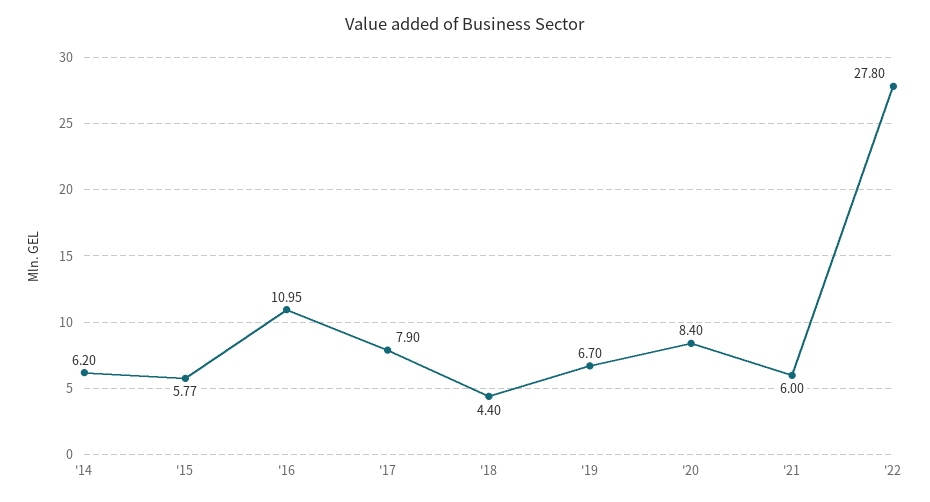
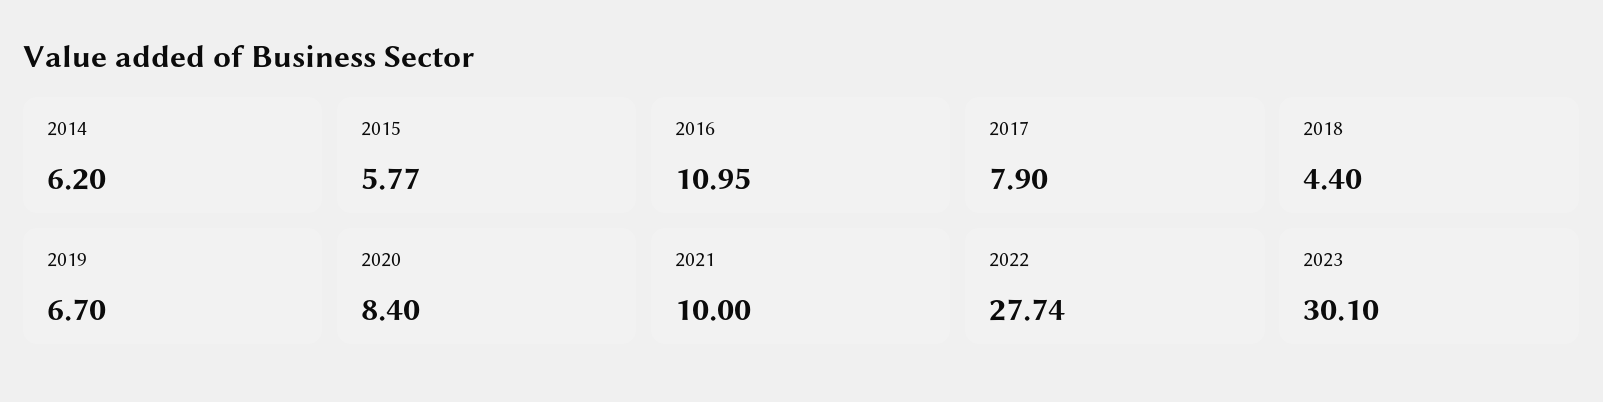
'21: 6 -> 10
'22: 27.8 -> 27.74
2023: none -> 30.1

